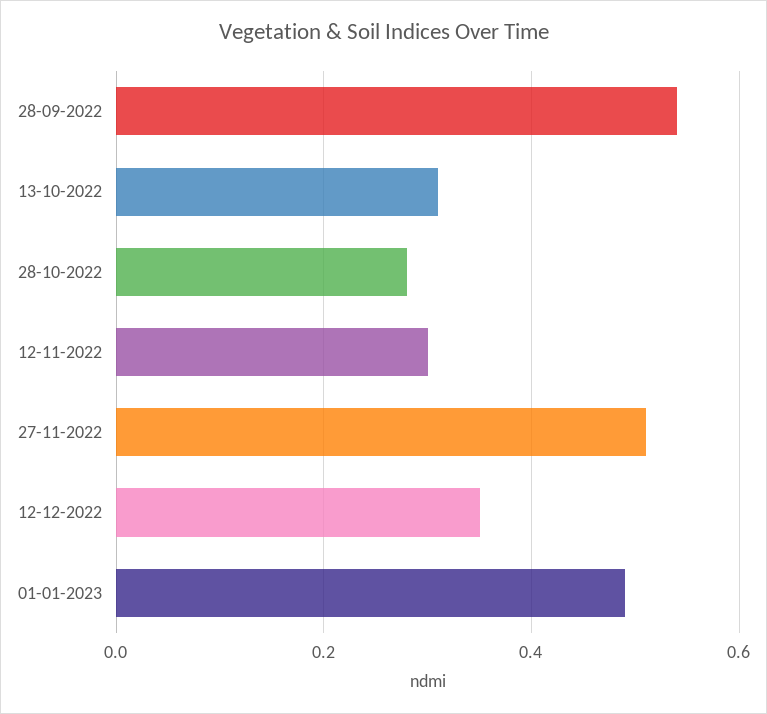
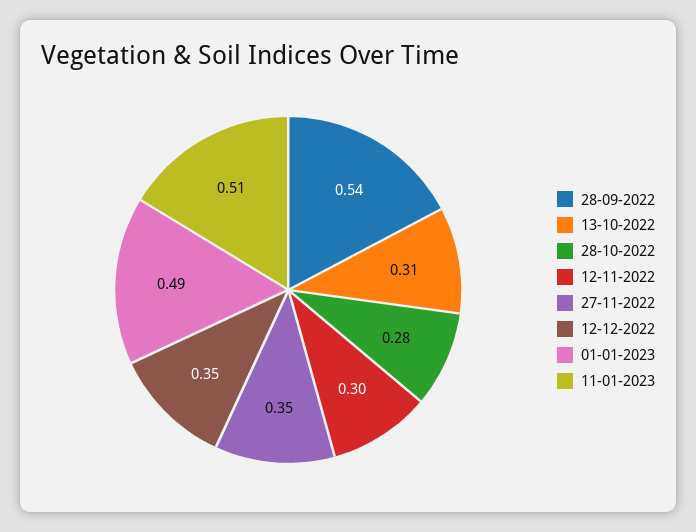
27-11-2022: 0.5 -> 0.35
11-01-2023: none -> 0.51

